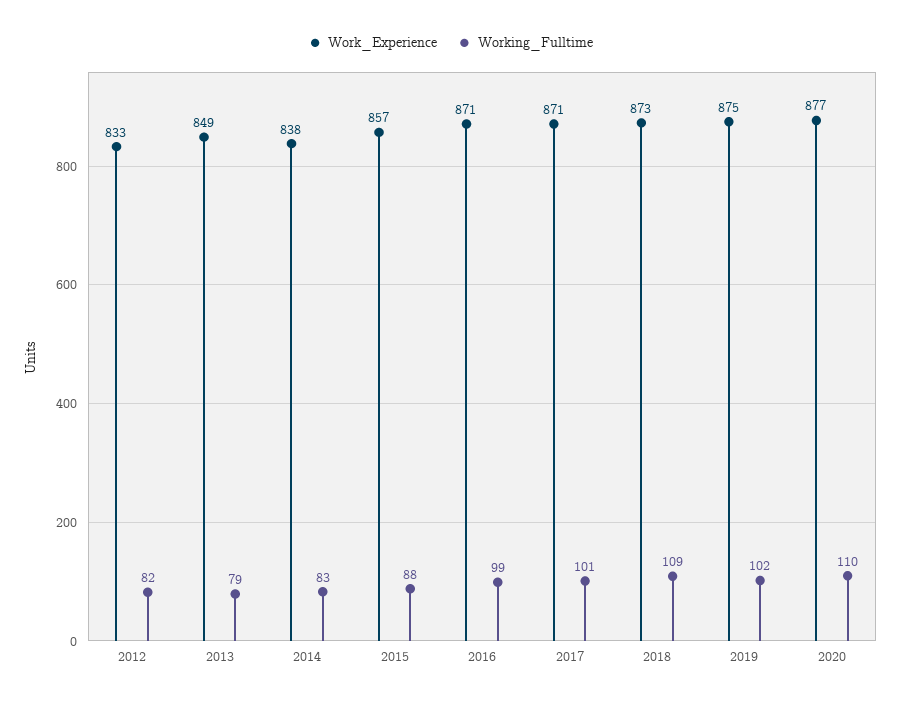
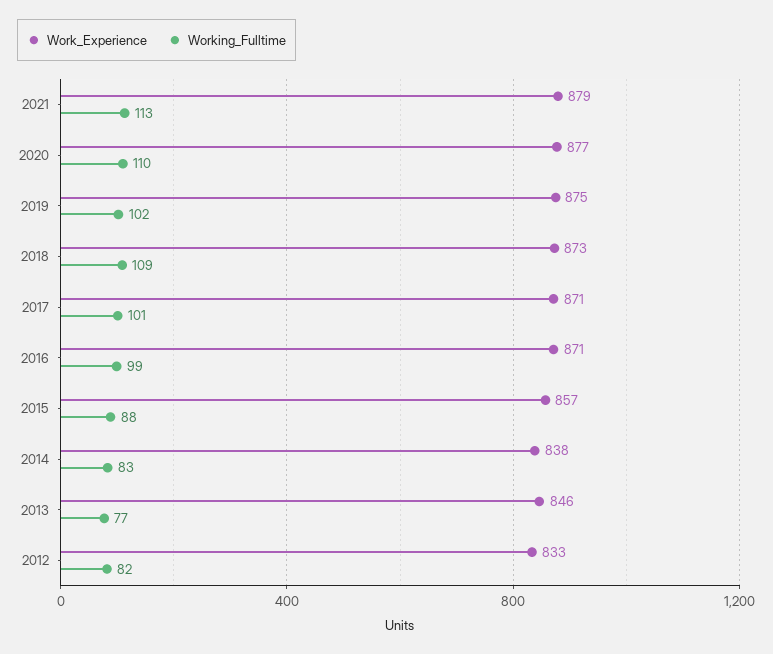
Work_Experience, 2013: 849 -> 846
Working_Fulltime, 2013: 79 -> 77
Work_Experience, 2021: none -> 879
Working_Fulltime, 2021: none -> 113

